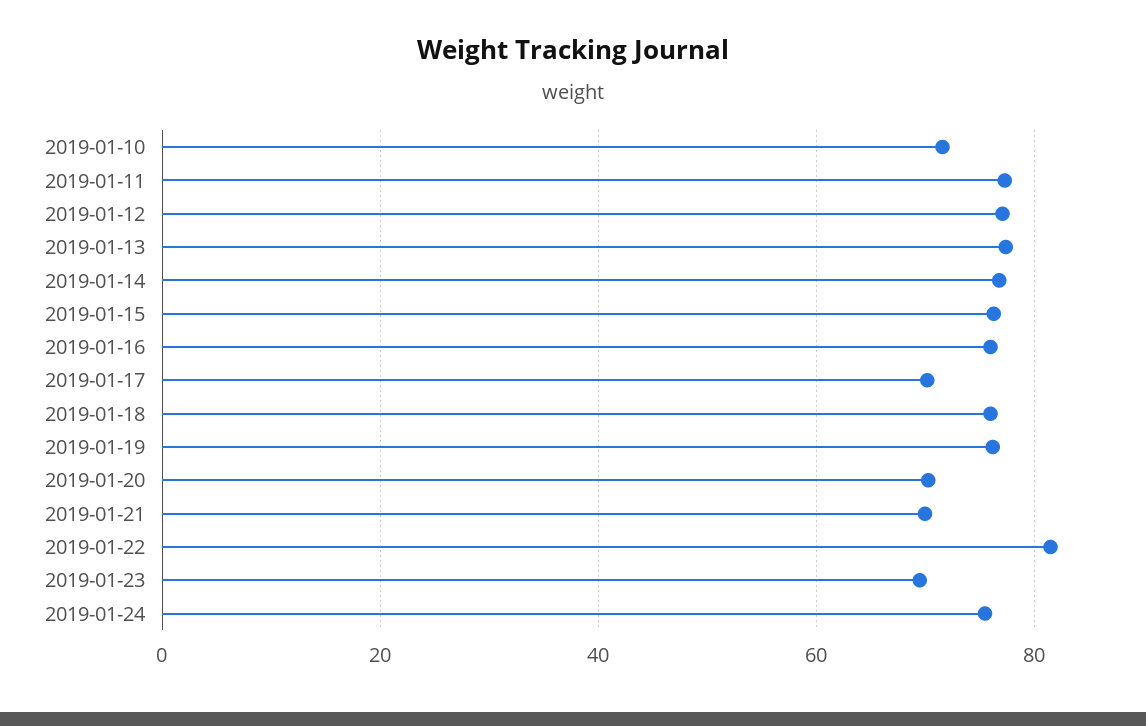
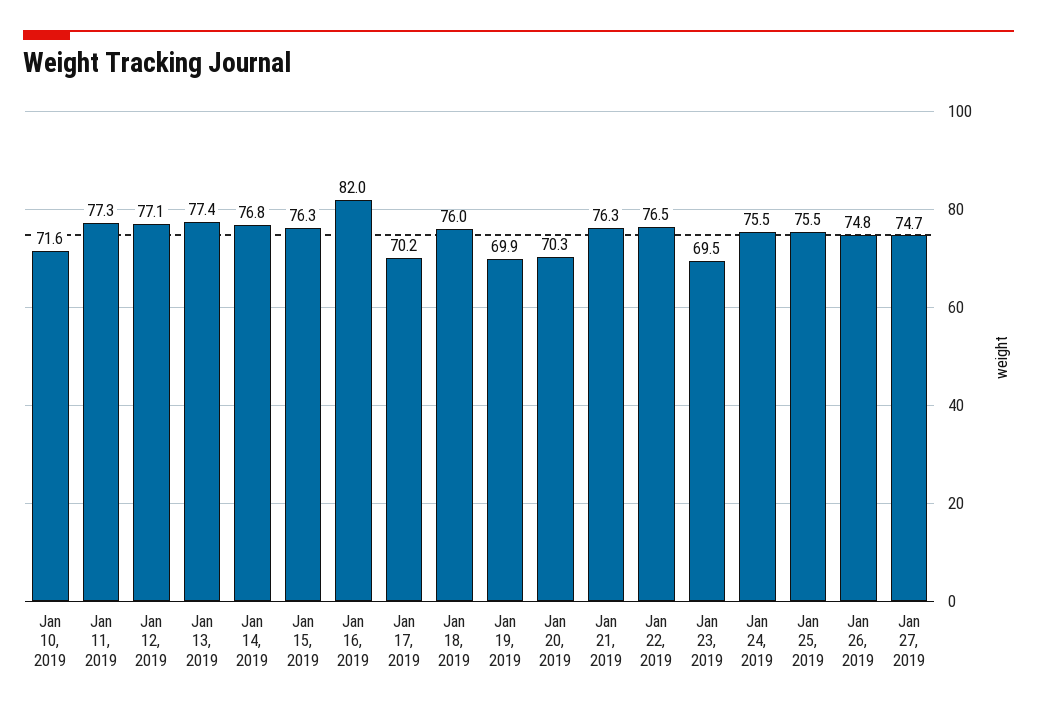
2019-01-16: 76 -> 82
2019-01-19: 76 -> 69.9
2019-01-21: 70 -> 76.3
2019-01-22: 82 -> 76.5
Jan 25, 2019: none -> 75.5
Jan 26, 2019: none -> 74.8
Jan 27, 2019: none -> 74.7

